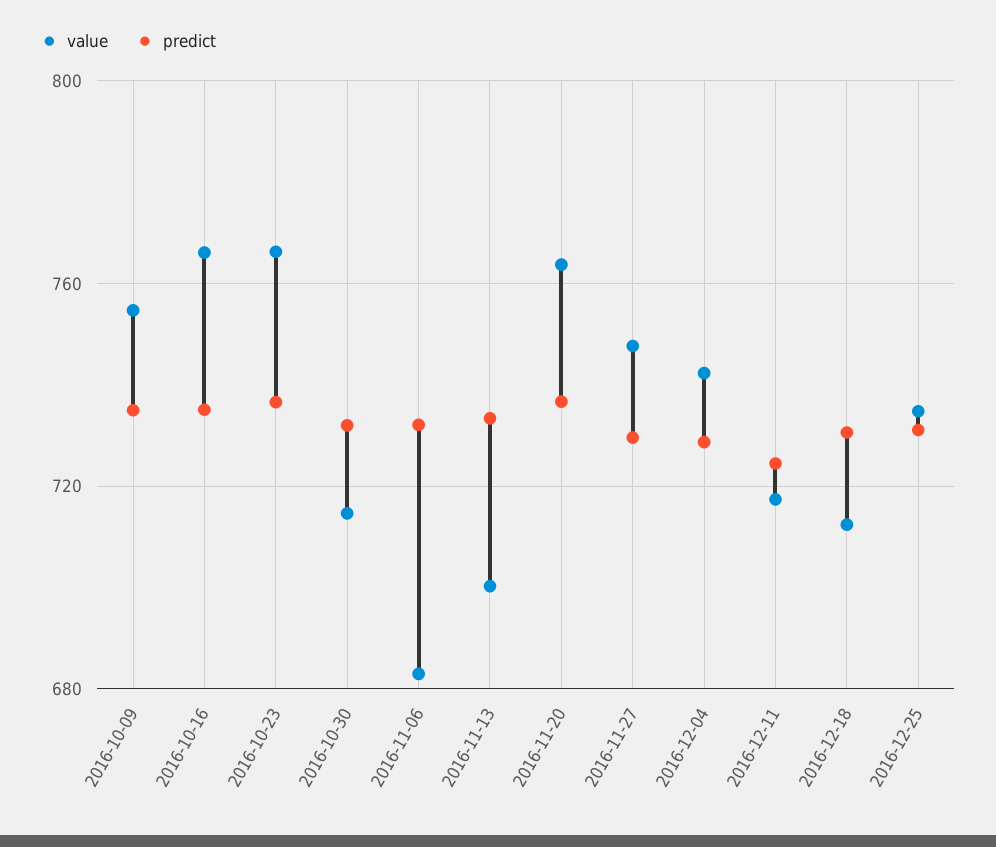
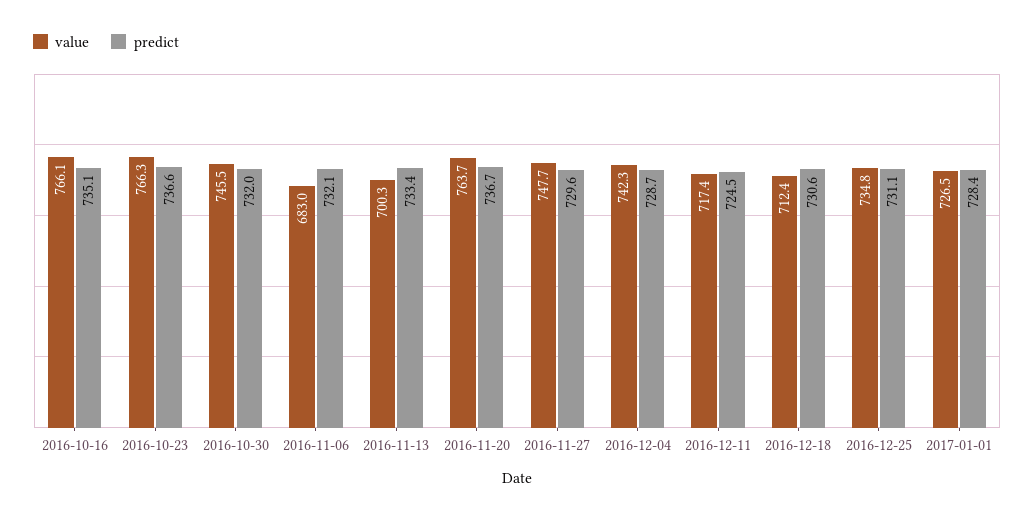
value, 2016-10-09: 755 -> none
predict, 2016-10-09: 735 -> none
value, 2016-10-30: 715 -> 745.5
value, 2017-01-01: none -> 726.5
predict, 2017-01-01: none -> 728.4

